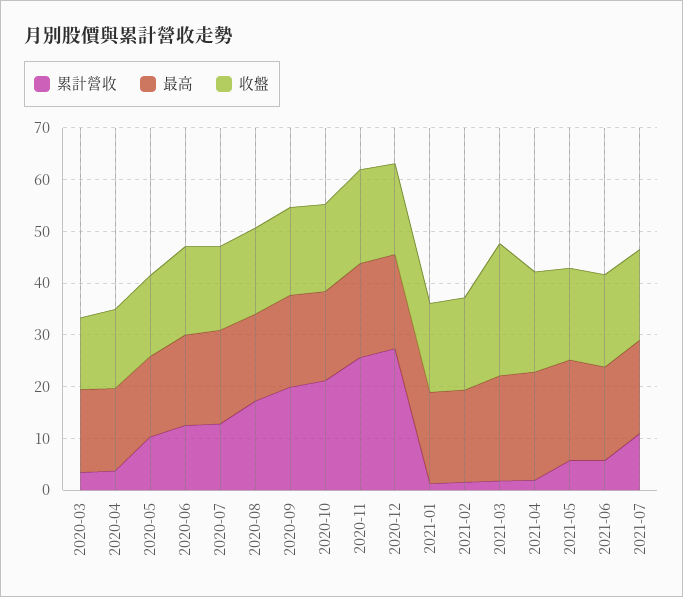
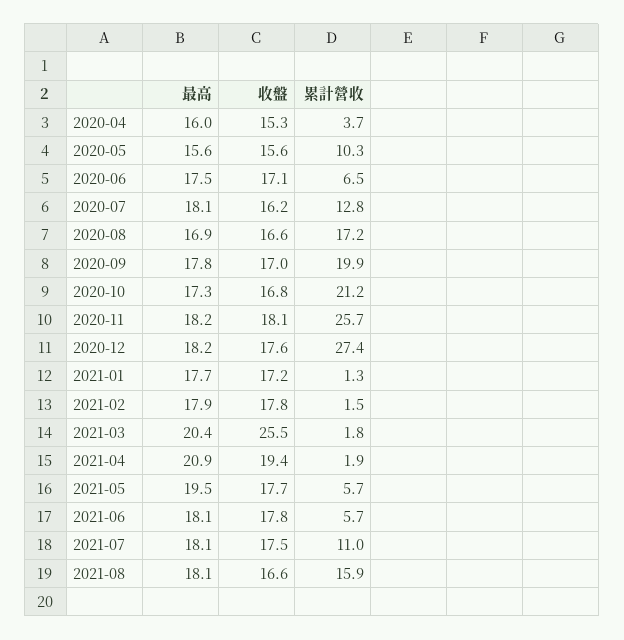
累計營收, 2020-03: 4 -> none
最高, 2020-03: 16 -> none
收盤, 2020-03: 14 -> none
累計營收, 2020-06: 12 -> 6.5
最高, 2021-08: none -> 18.1
收盤, 2021-08: none -> 16.6
累計營收, 2021-08: none -> 15.9

